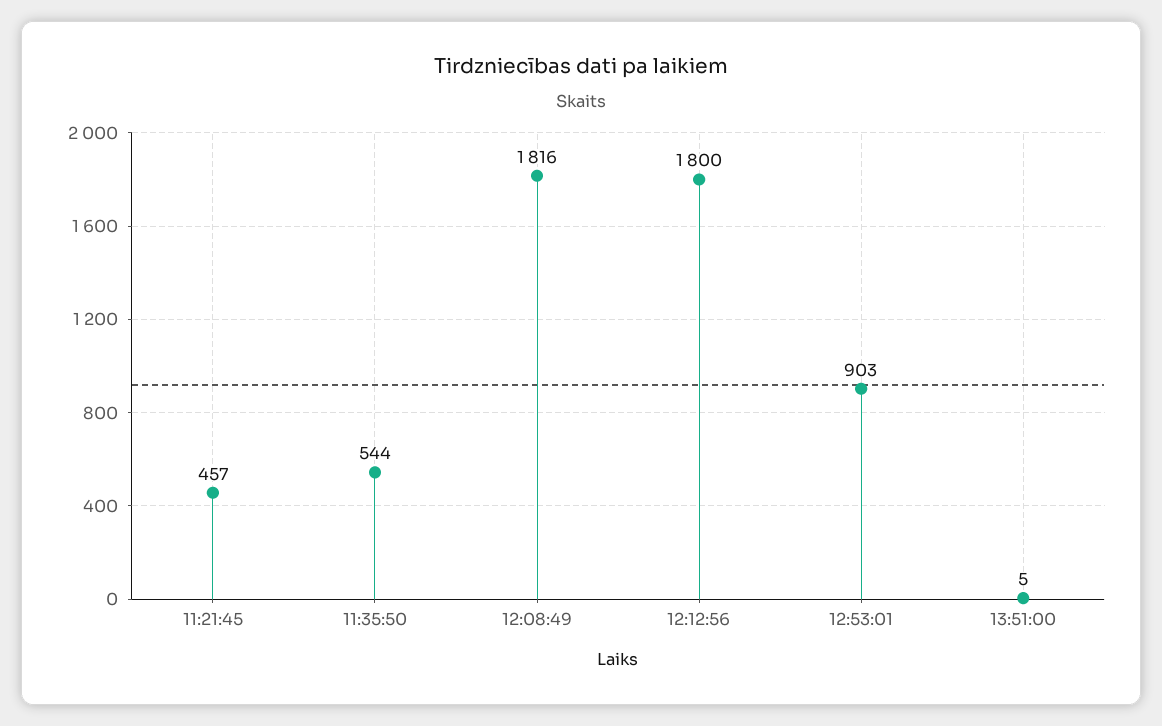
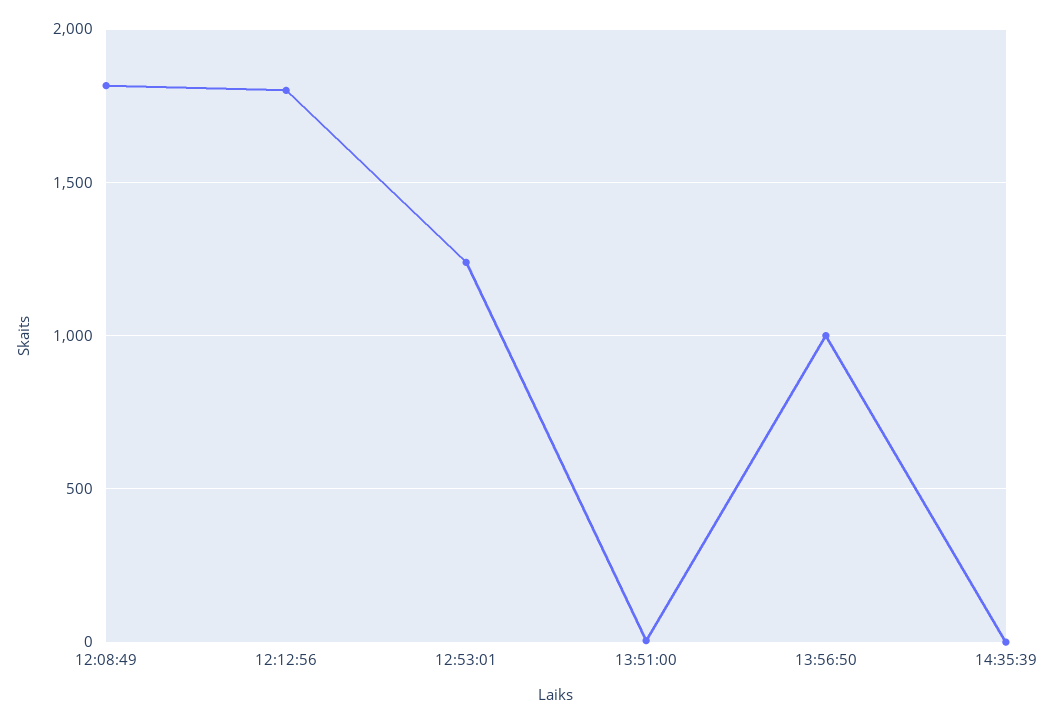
11:21:45: 457 -> none
11:35:50: 544 -> none
12:53:01: 903 -> 1250
13:56:50: none -> 1000
14:35:39: none -> 0

